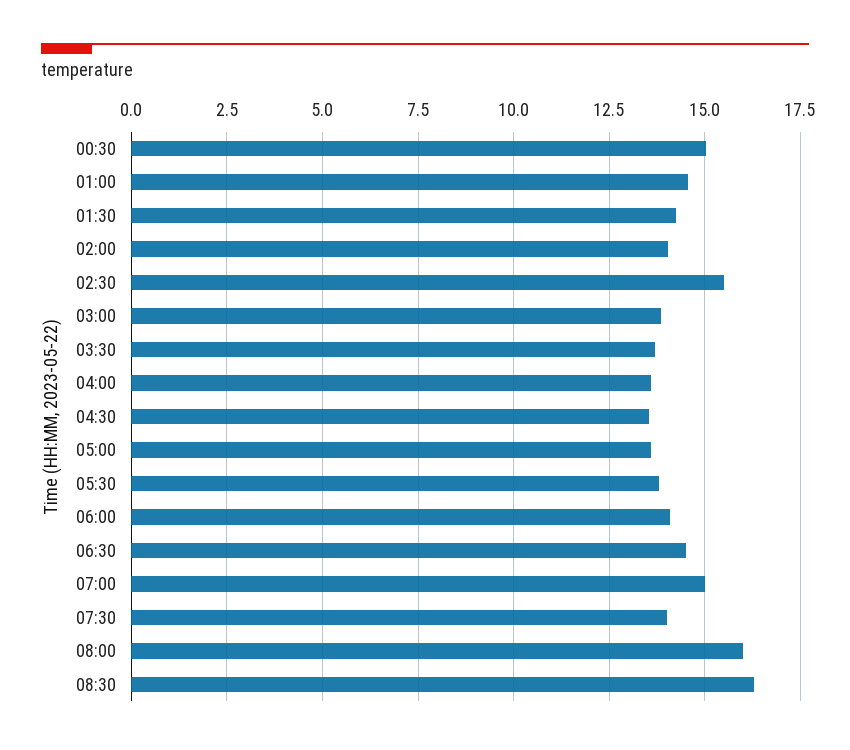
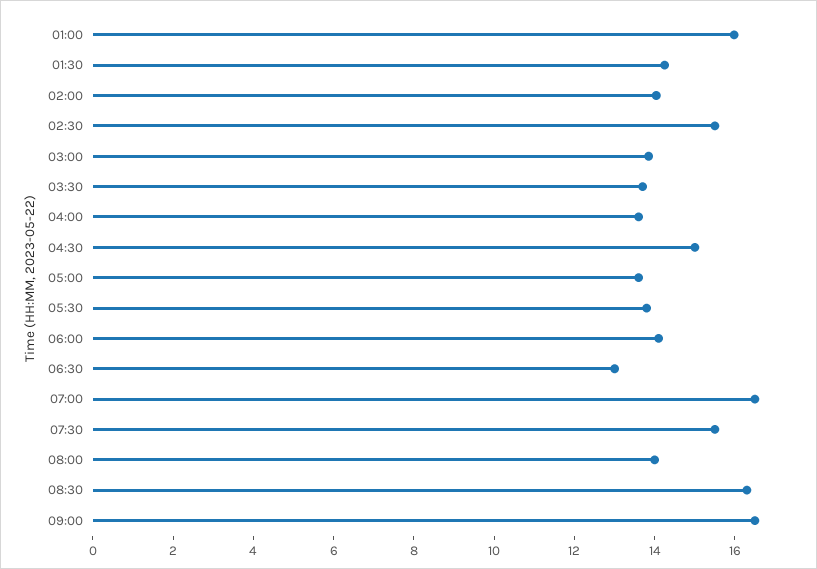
00:30: 15 -> none
01:00: 14.5 -> 16
04:30: 13.5 -> 15
06:30: 14.5 -> 13
07:00: 15 -> 16.5
07:30: 14 -> 15.5
08:00: 16 -> 14
09:00: none -> 16.5

